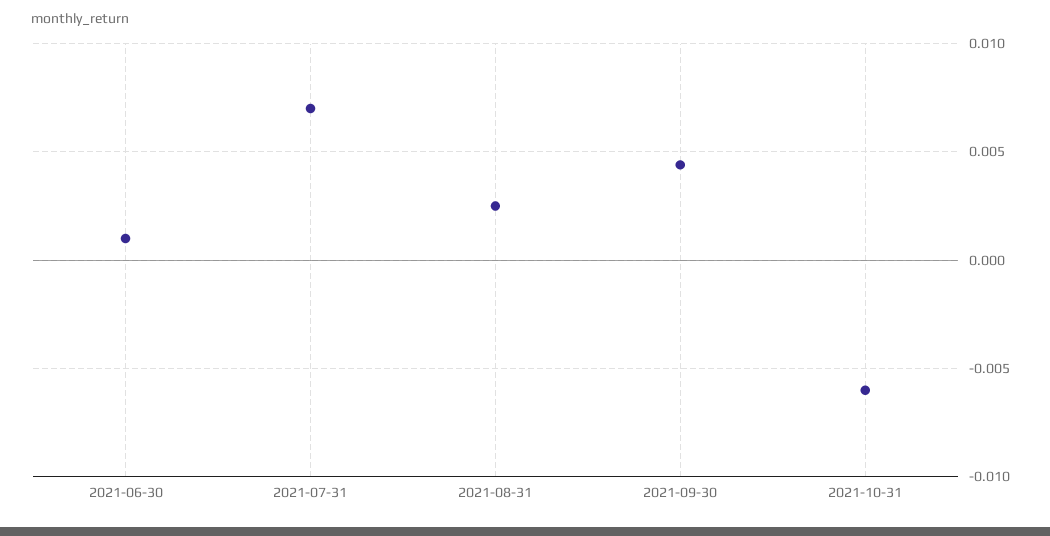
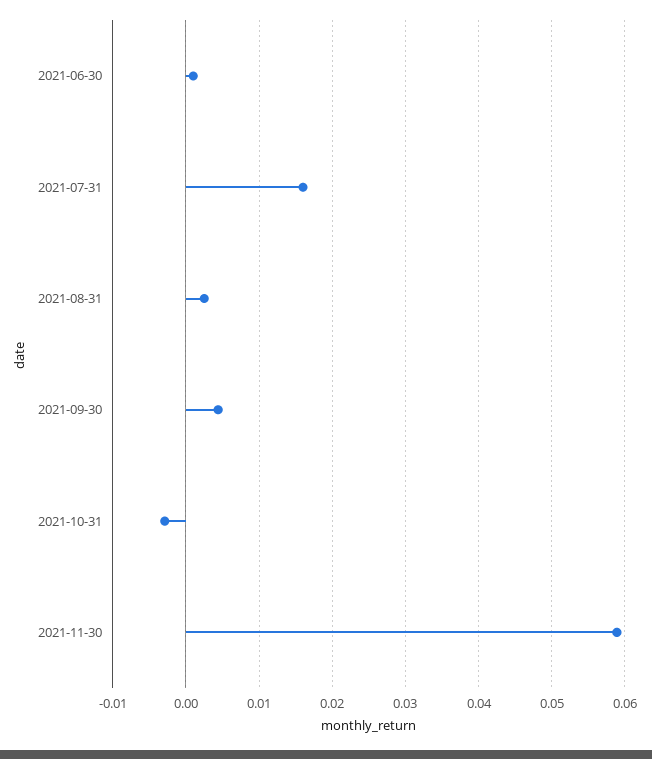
2021-07-31: 0.007 -> 0.016
2021-10-31: -0.006 -> -0.003
2021-11-30: none -> 0.059

